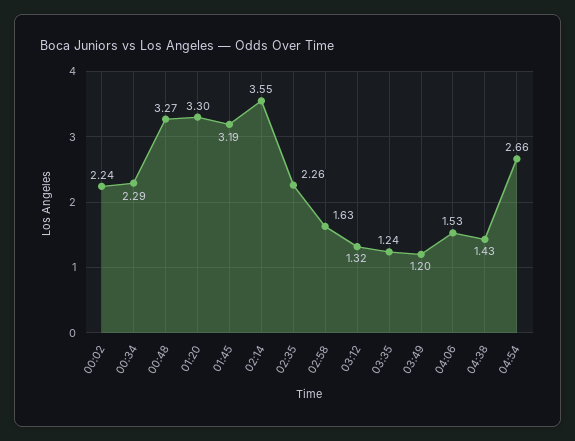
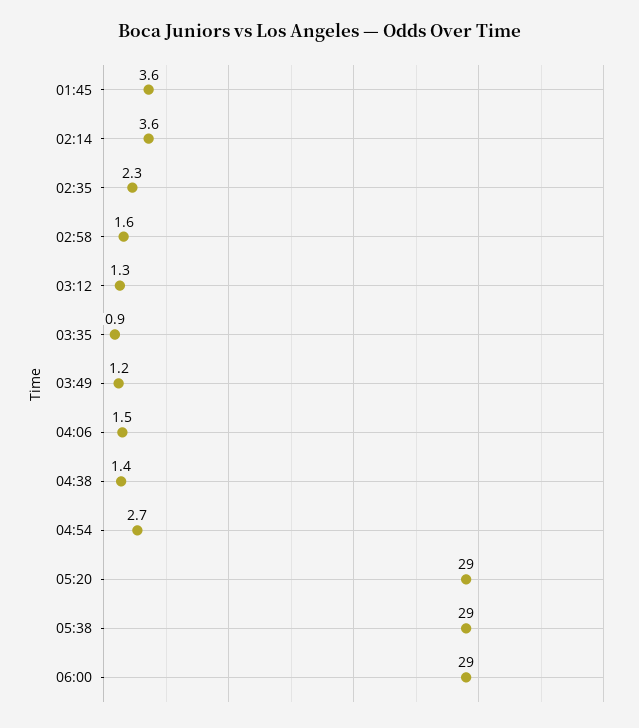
00:02: 2.24 -> none
00:34: 2.29 -> none
00:48: 3.27 -> none
01:20: 3.3 -> none
01:45: 3.19 -> 3.6
03:35: 1.24 -> 0.9
05:20: none -> 29
05:38: none -> 29
06:00: none -> 29

